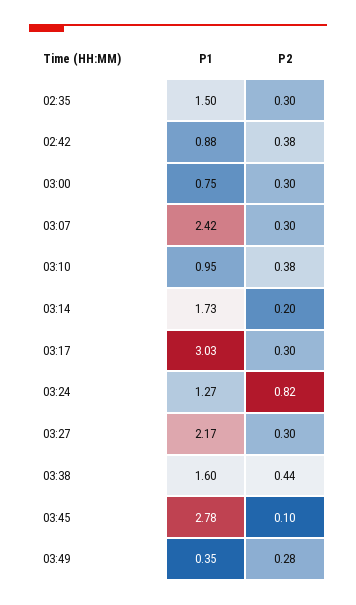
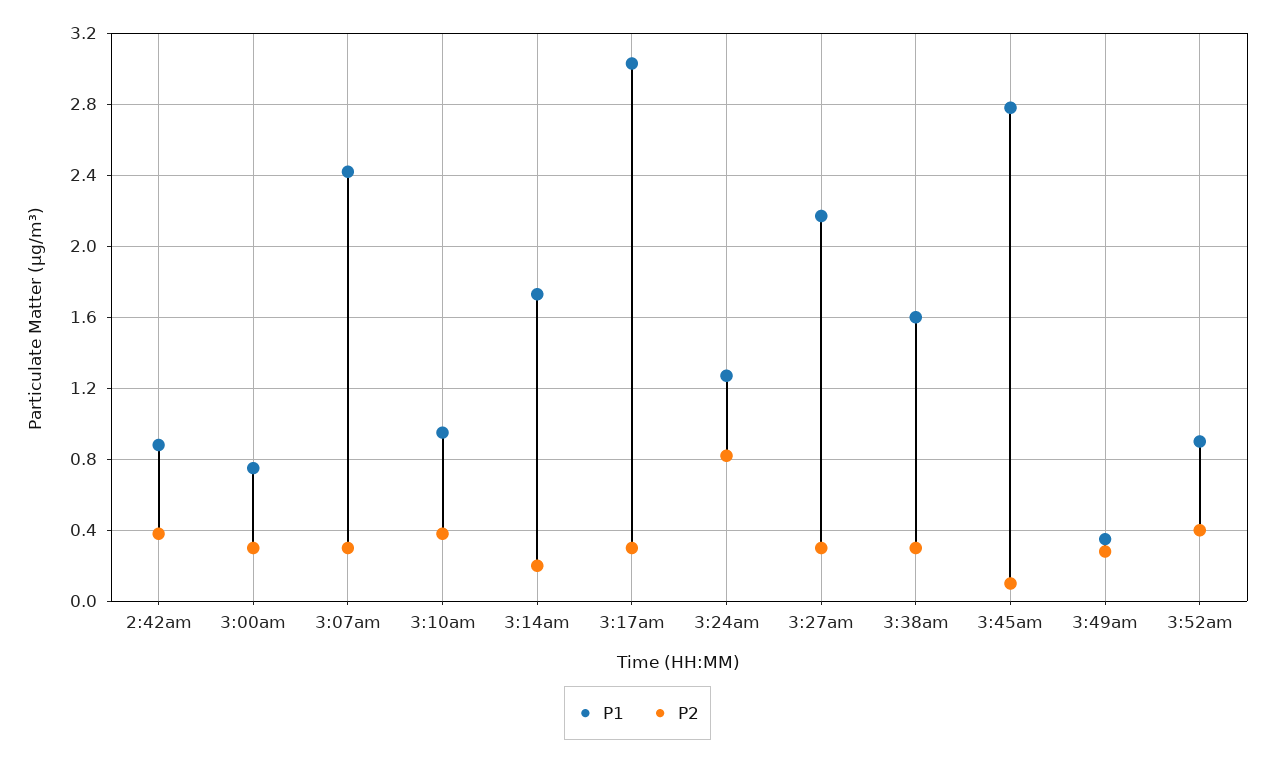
P1, 02:35: 1.5 -> none
P2, 02:35: 0.3 -> none
P2, 03:38: 0.44 -> 0.3
P1, 3:52am: none -> 0.9
P2, 3:52am: none -> 0.4

